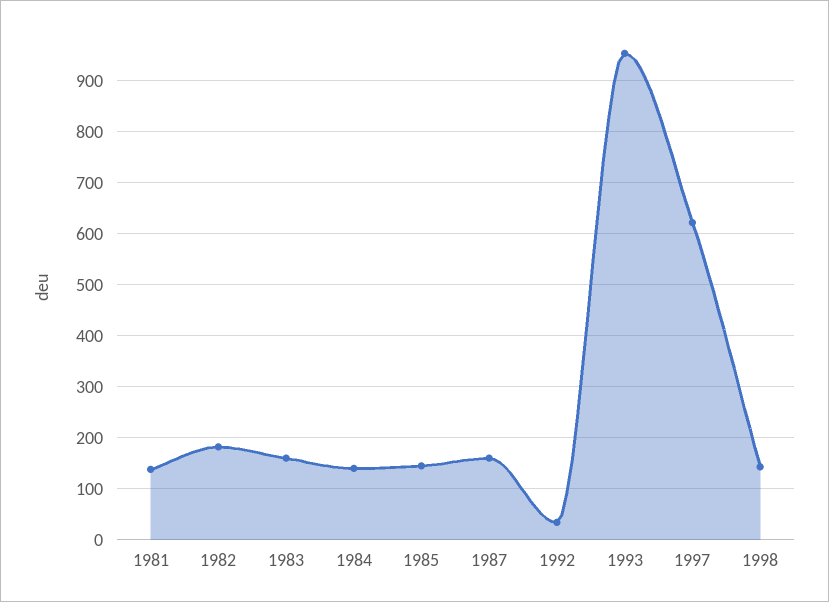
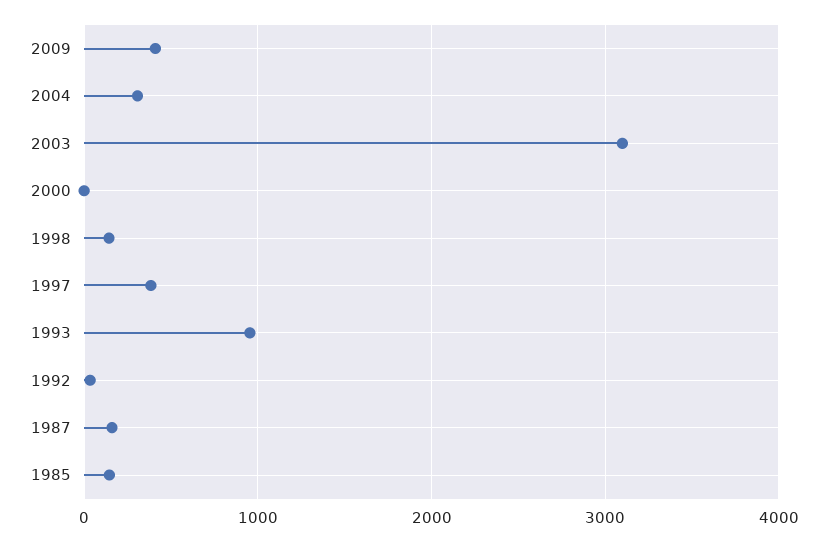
1981: 140 -> none
1982: 180 -> none
1983: 160 -> none
1984: 140 -> none
1997: 620 -> 400
2009: none -> 400
2004: none -> 300
2003: none -> 3100
2000: none -> 0

